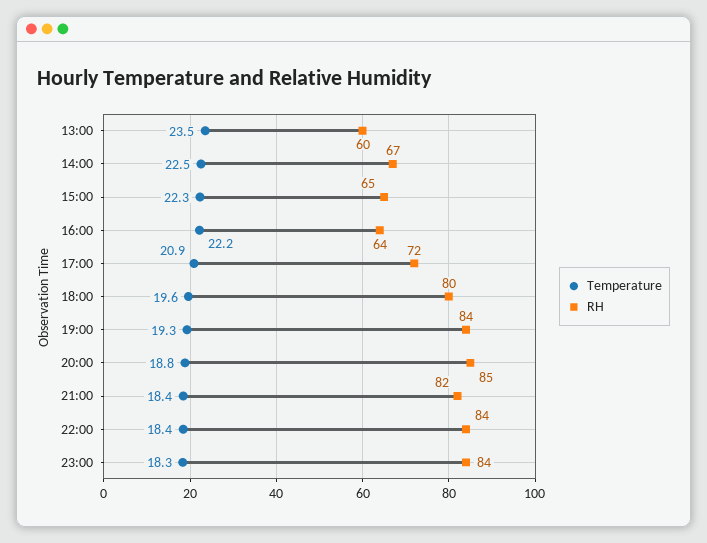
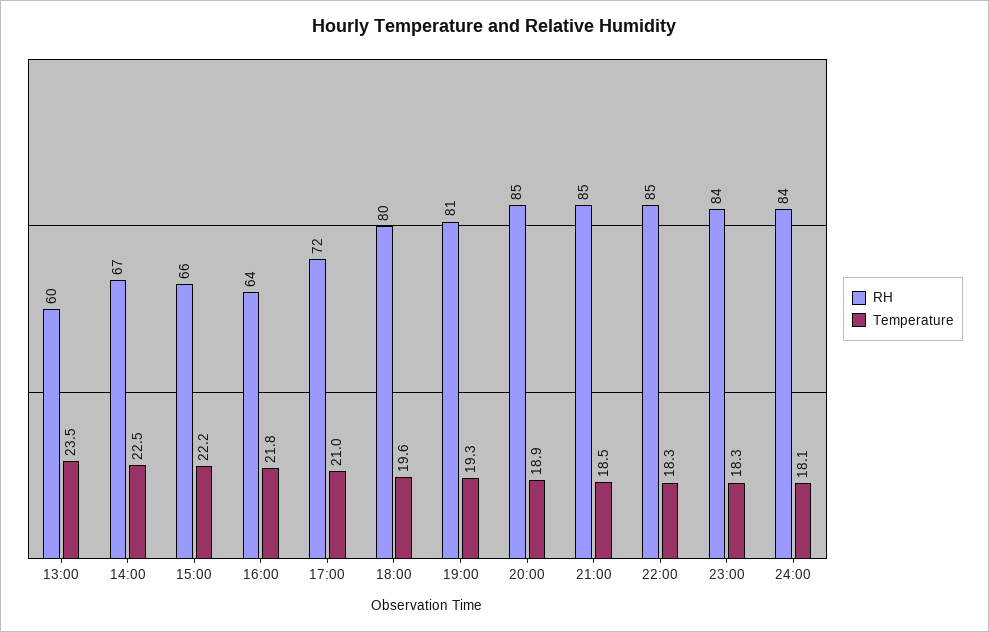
Temperature, 15:00: 22.3 -> 22.2
RH, 15:00: 65 -> 66
Temperature, 16:00: 22.2 -> 21.8
Temperature, 17:00: 20.9 -> 21
RH, 19:00: 84 -> 81
Temperature, 20:00: 18.8 -> 18.9
Temperature, 21:00: 18.4 -> 18.5
RH, 21:00: 82 -> 85
Temperature, 22:00: 18.4 -> 18.3
RH, 22:00: 84 -> 85
RH, 24:00: none -> 84
Temperature, 24:00: none -> 18.1

